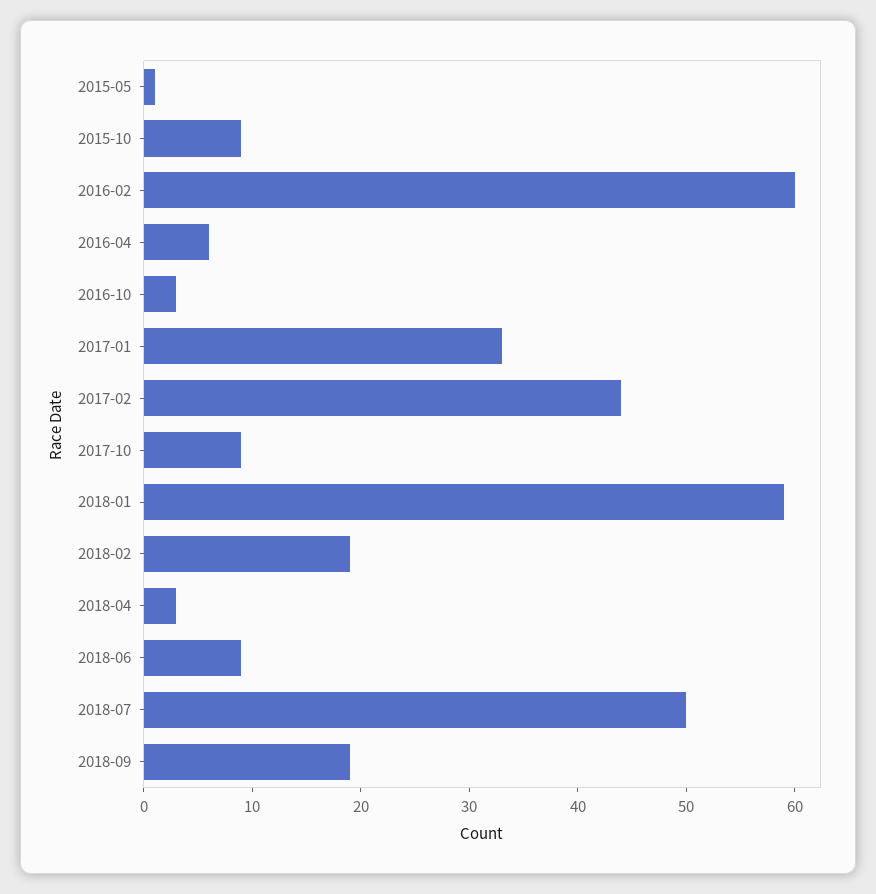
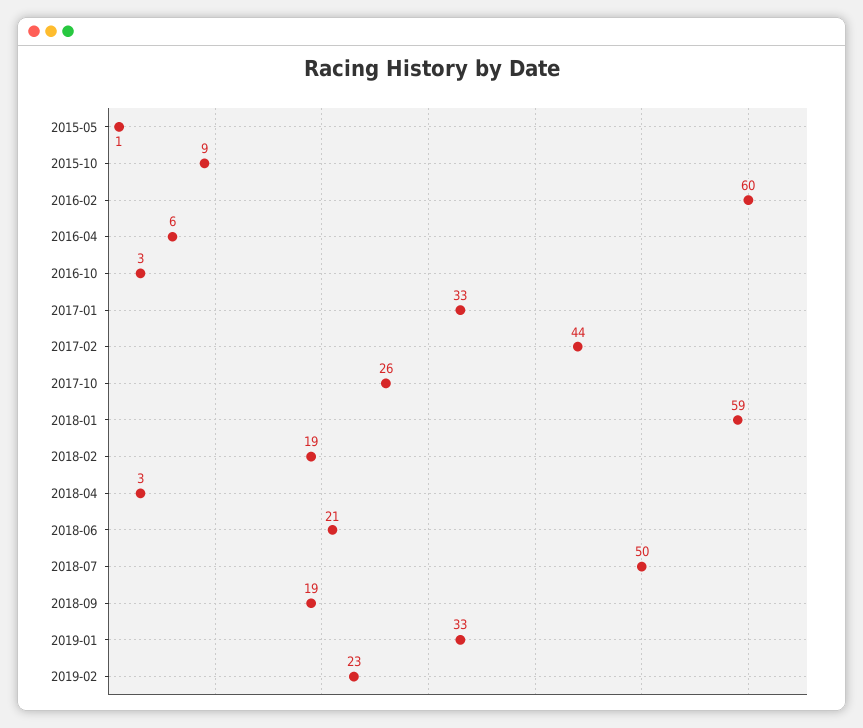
2017-10: 9 -> 26
2018-06: 9 -> 21
2019-01: none -> 33
2019-02: none -> 23

